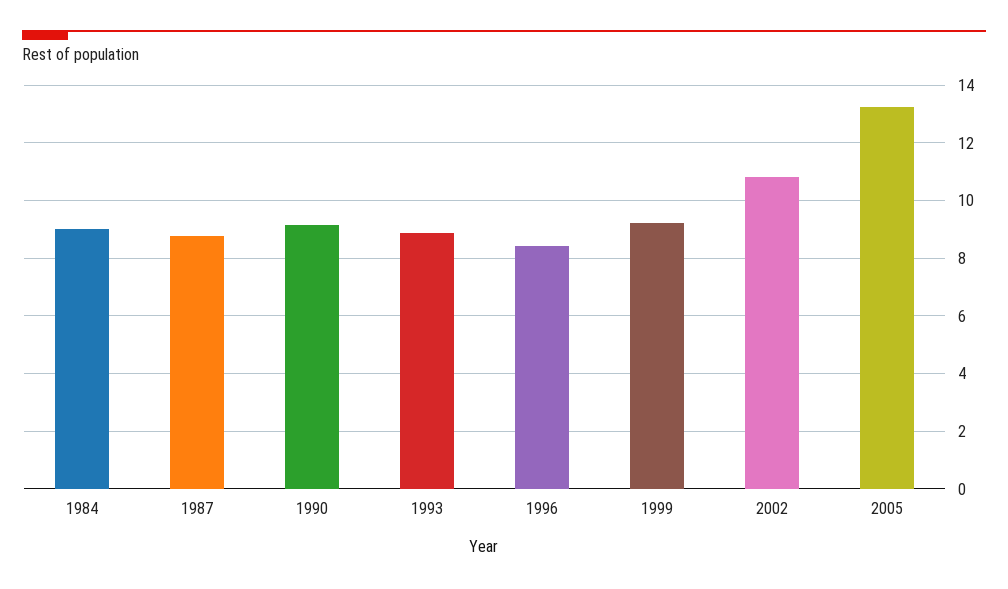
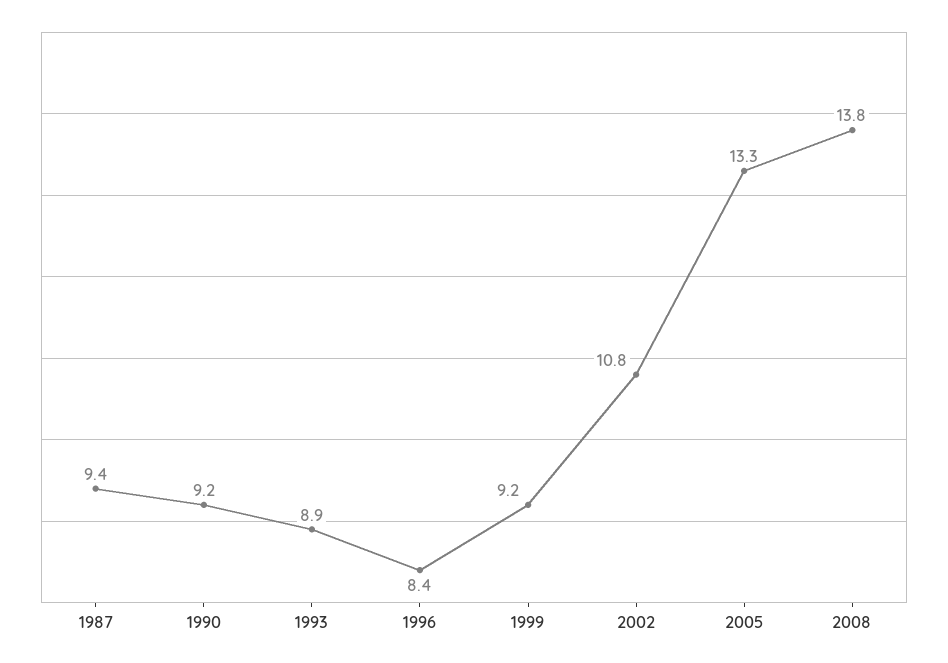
1984: 9 -> none
1987: 8.75 -> 9.4
2008: none -> 13.8

